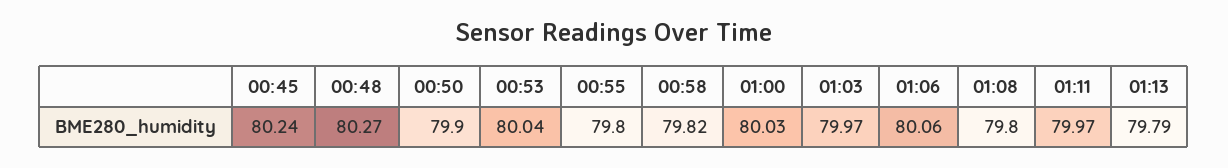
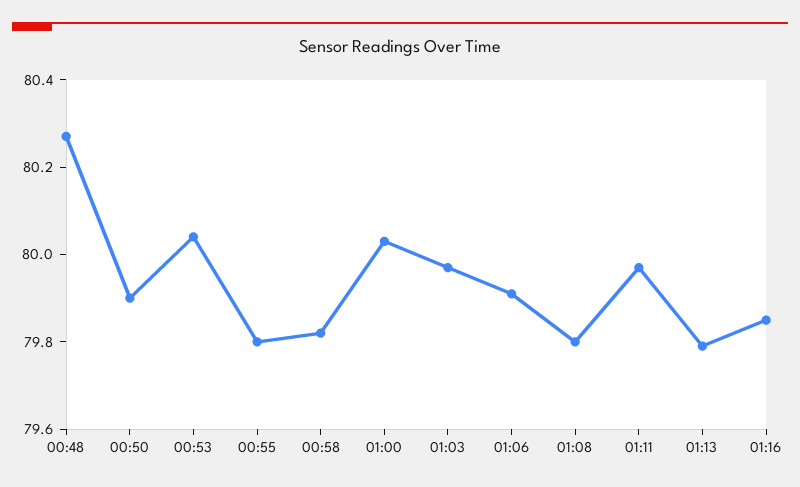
00:45: 80.24 -> none
01:06: 80.06 -> 79.9
01:16: none -> 79.85

